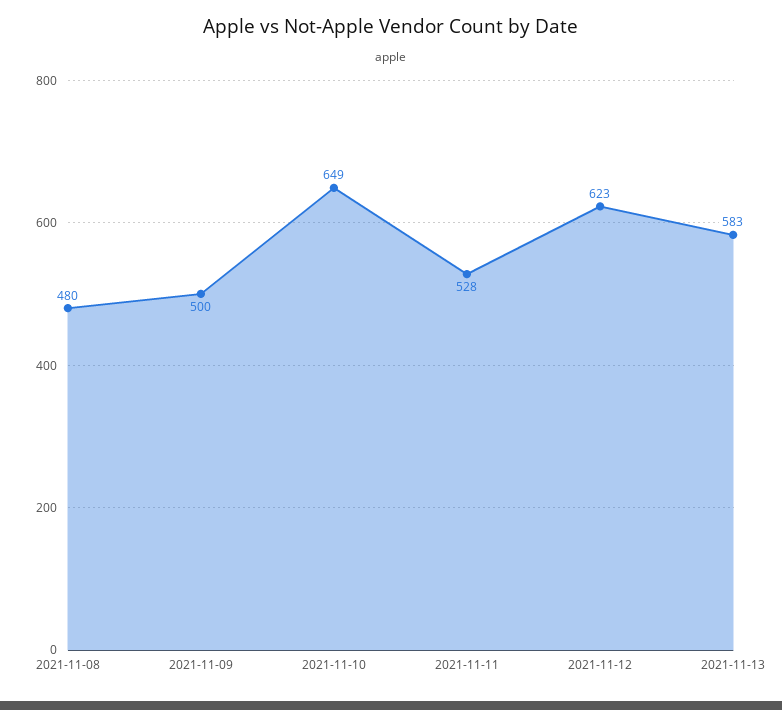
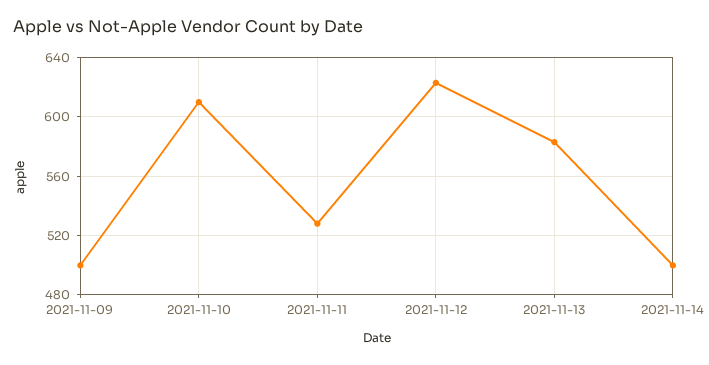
2021-11-08: 480 -> none
2021-11-10: 649 -> 610
2021-11-14: none -> 500

